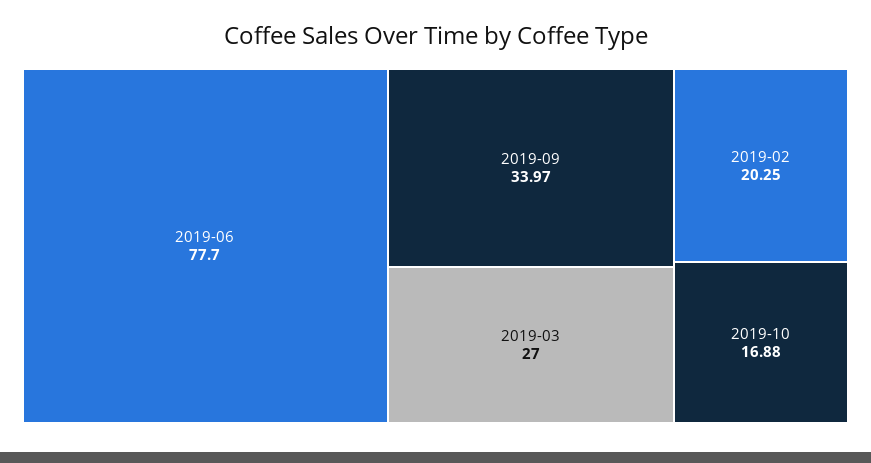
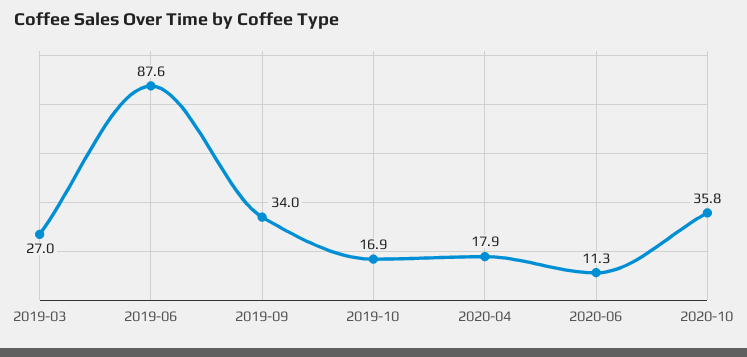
2019-06: 77.7 -> 87.6
2019-02: 20.25 -> none
2020-04: none -> 17.9
2020-06: none -> 11.3
2020-10: none -> 35.8

